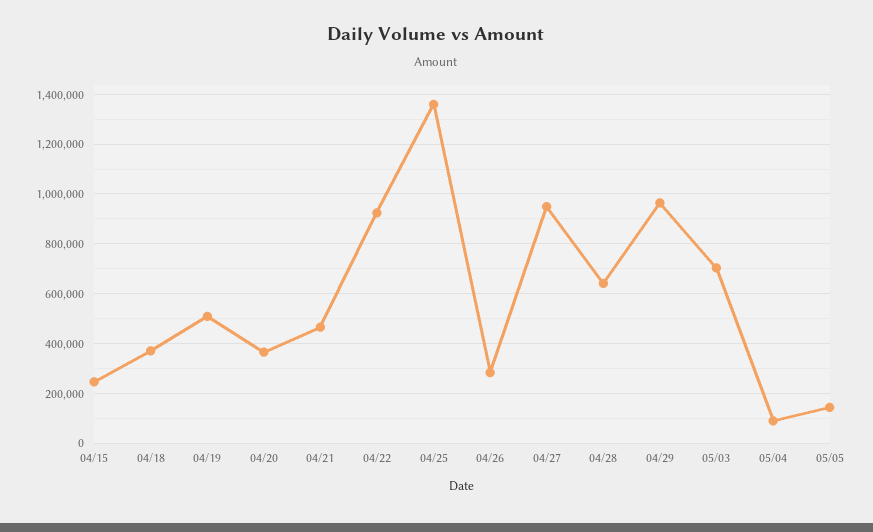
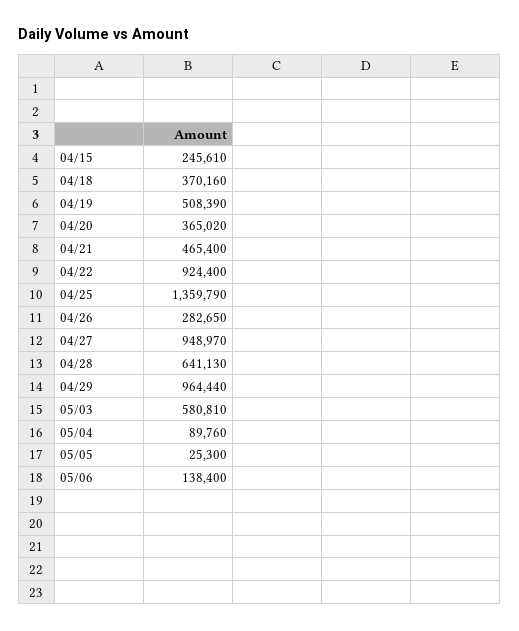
05/03: 700000 -> 580810
05/05: 150000 -> 25300
05/06: none -> 138400

